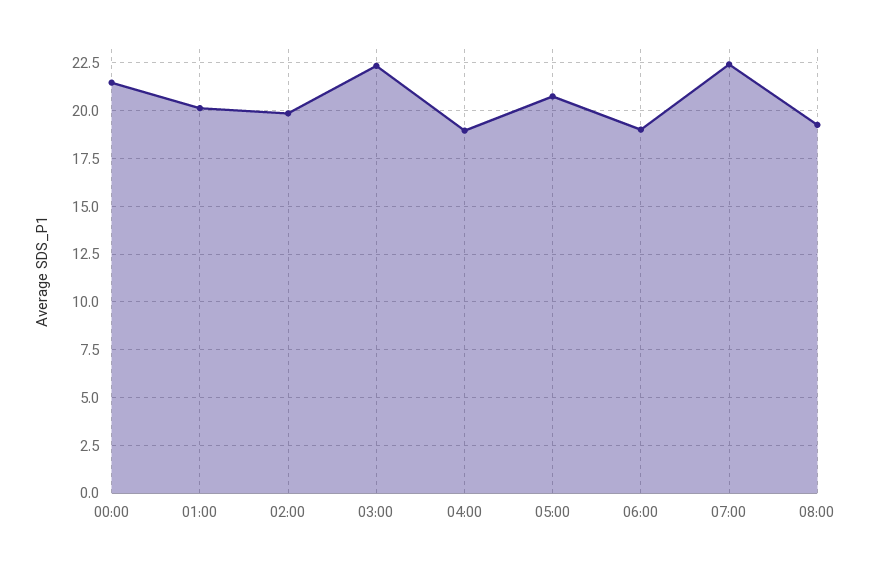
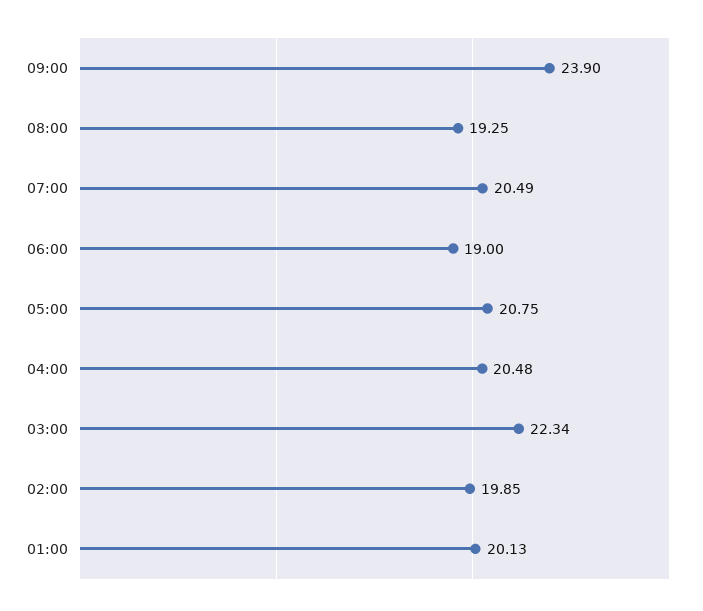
00:00: 21.5 -> none
04:00: 19 -> 20.48
07:00: 22.5 -> 20.49
09:00: none -> 23.9

